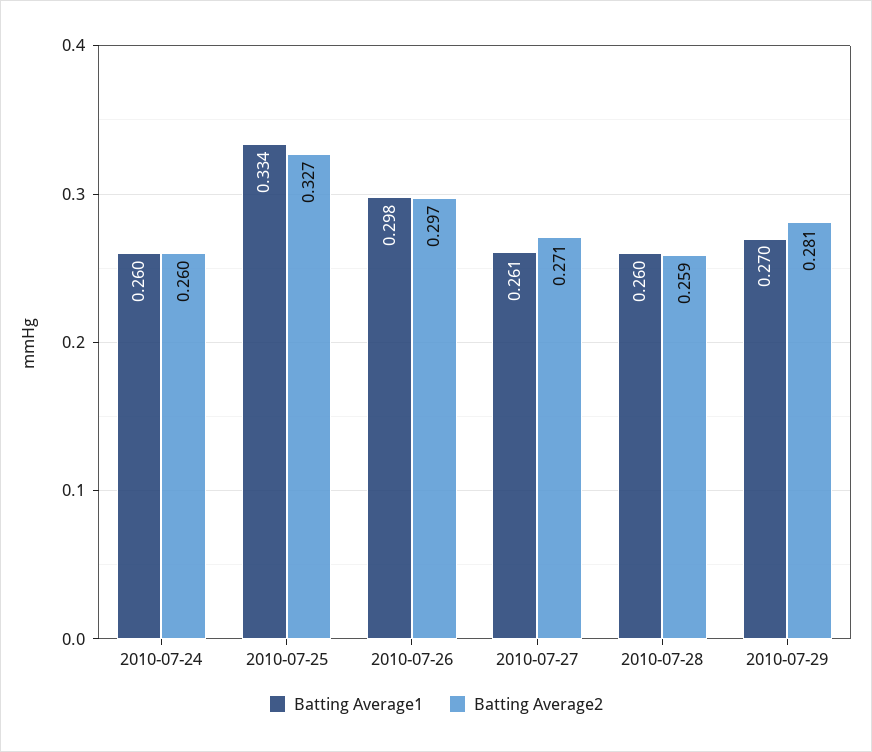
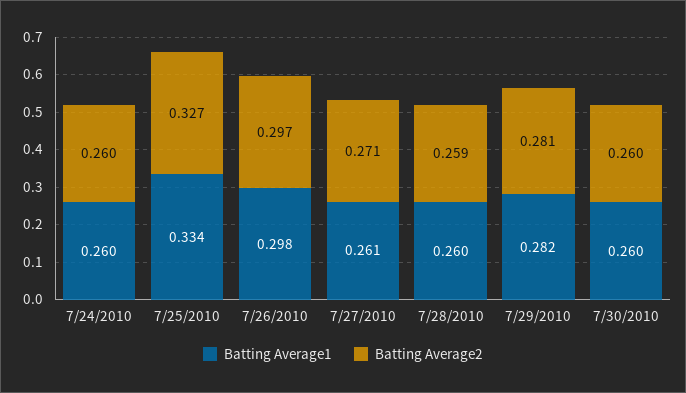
Batting Average1, 2010-07-29: 0.27 -> 0.282
Batting Average1, 7/30/2010: none -> 0.26
Batting Average2, 7/30/2010: none -> 0.26

